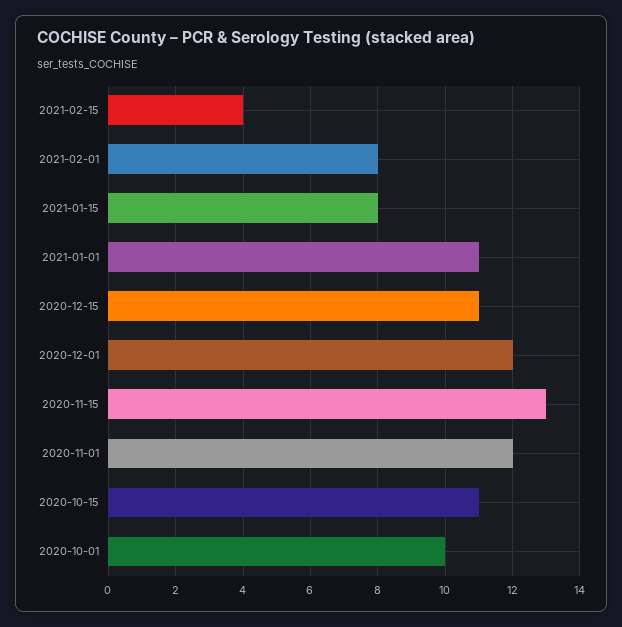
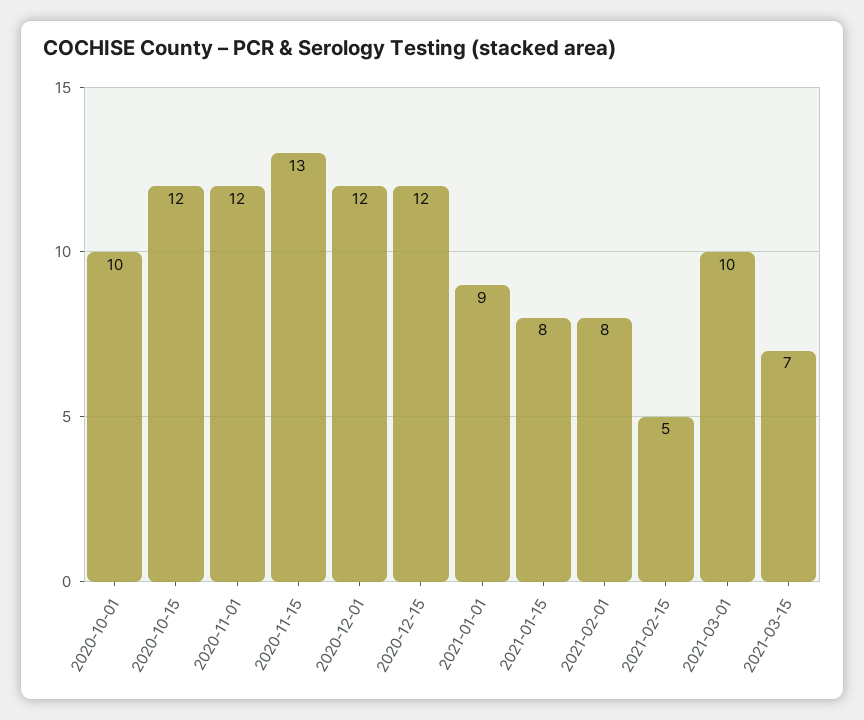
2021-02-15: 4 -> 5
2021-01-01: 11 -> 9
2020-12-15: 11 -> 12
2020-10-15: 11 -> 12
2021-03-01: none -> 10
2021-03-15: none -> 7

